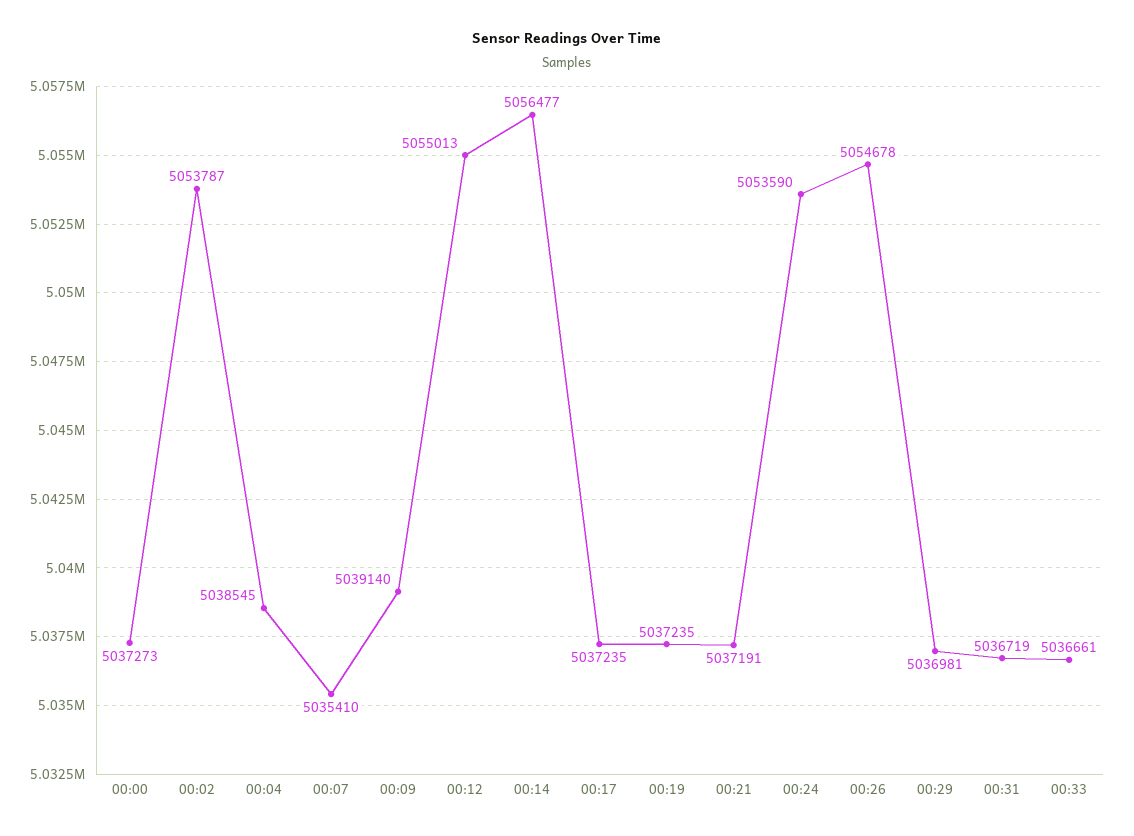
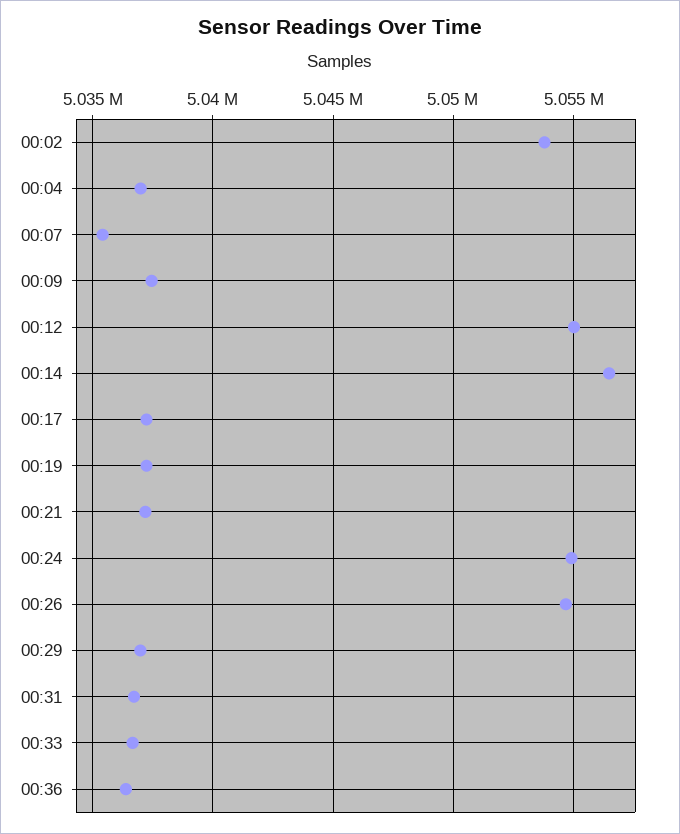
00:00: 5037273 -> none
00:04: 5038545 -> 5037000
00:09: 5039140 -> 5037500
00:24: 5053590 -> 5055000
00:36: none -> 5036500

